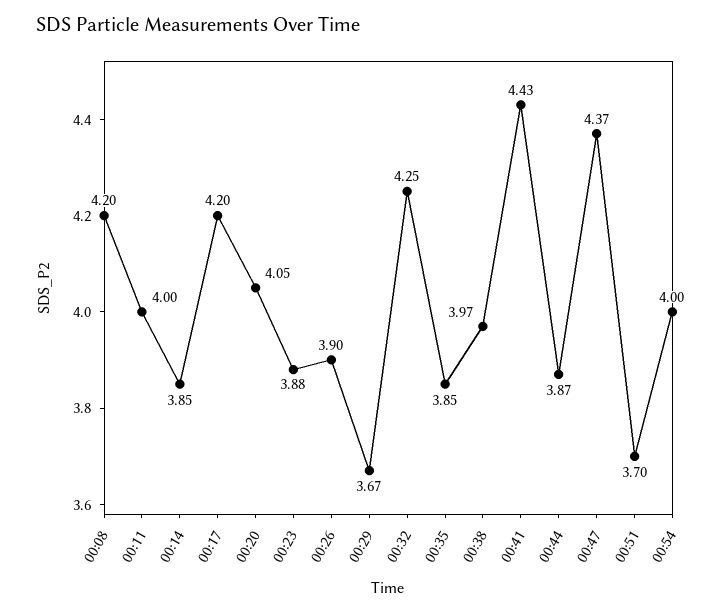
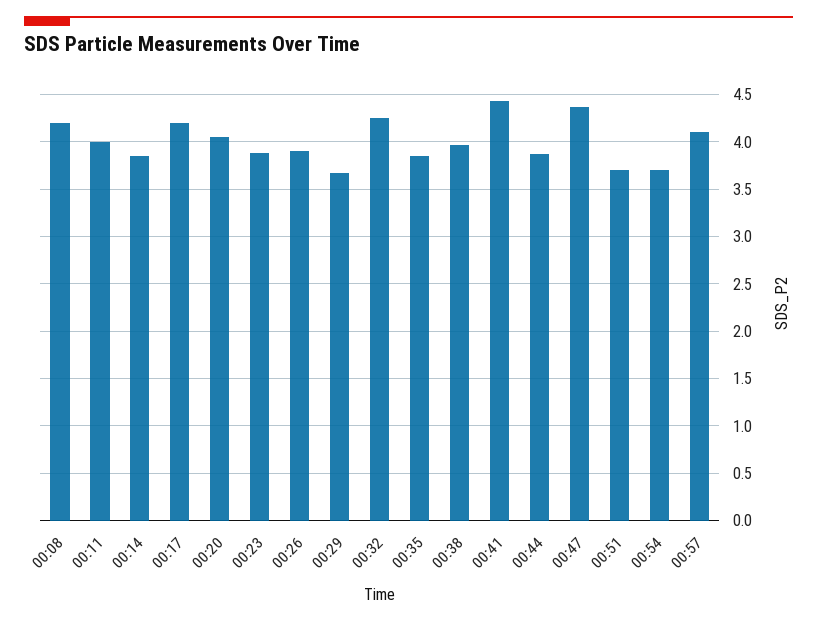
00:54: 4 -> 3.7
00:57: none -> 4.1

